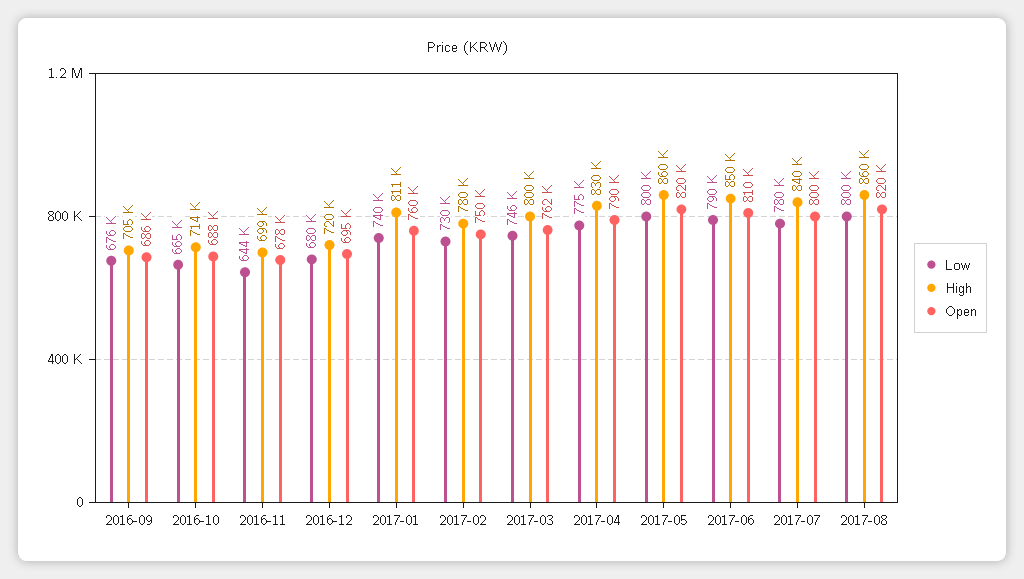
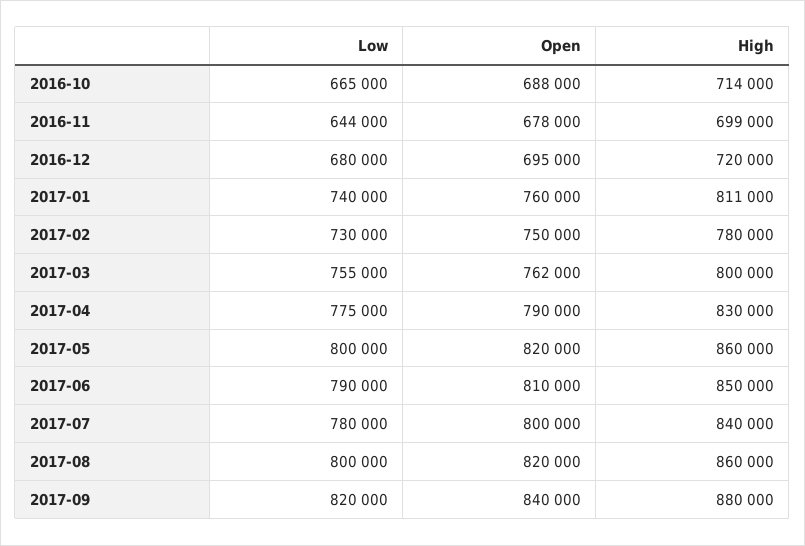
Low, 2016-09: 676000 -> none
High, 2016-09: 705000 -> none
Open, 2016-09: 686000 -> none
Low, 2017-03: 746000 -> 755000
Low, 2017-09: none -> 820000
Open, 2017-09: none -> 840000
High, 2017-09: none -> 880000

